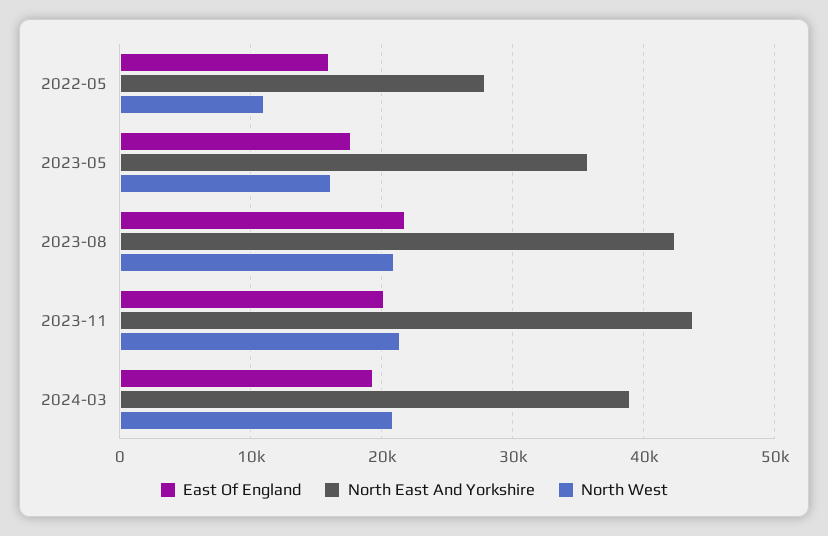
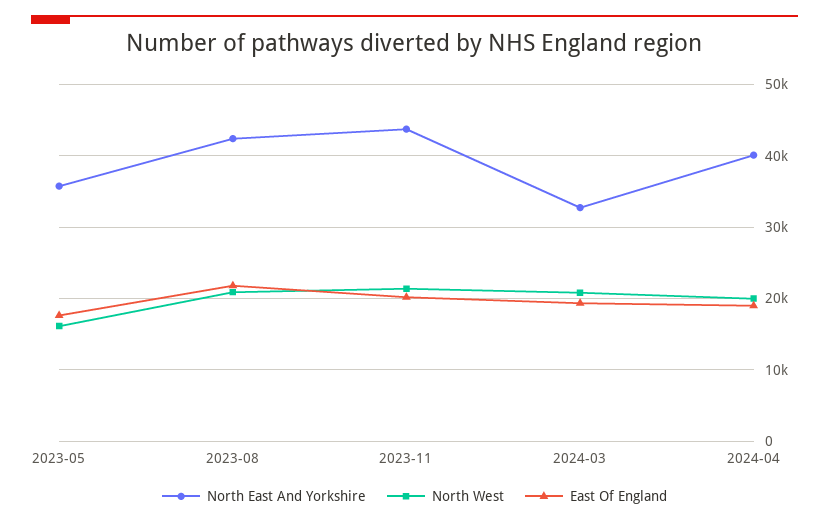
East Of England, 2022-05: 16000 -> none
North East And Yorkshire, 2022-05: 28000 -> none
North West, 2022-05: 11000 -> none
North East And Yorkshire, 2024-03: 39000 -> 33000
North East And Yorkshire, 2024-04: none -> 40000
North West, 2024-04: none -> 20000
East Of England, 2024-04: none -> 19000

